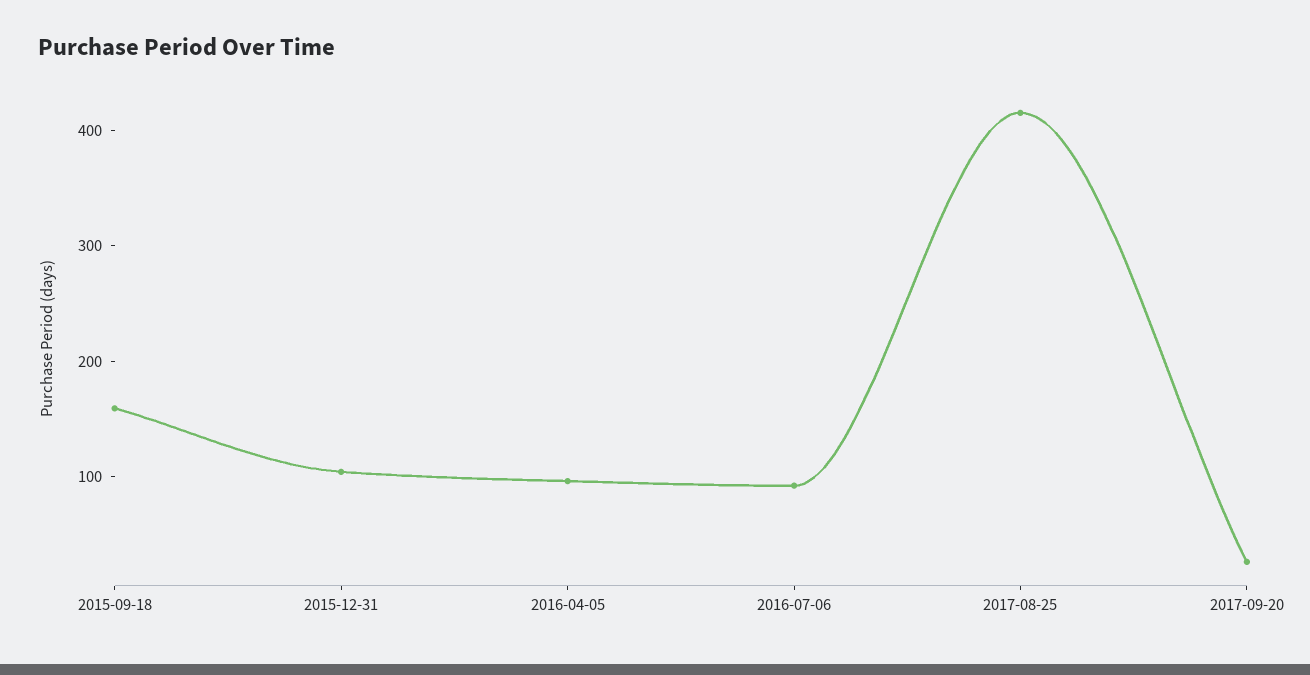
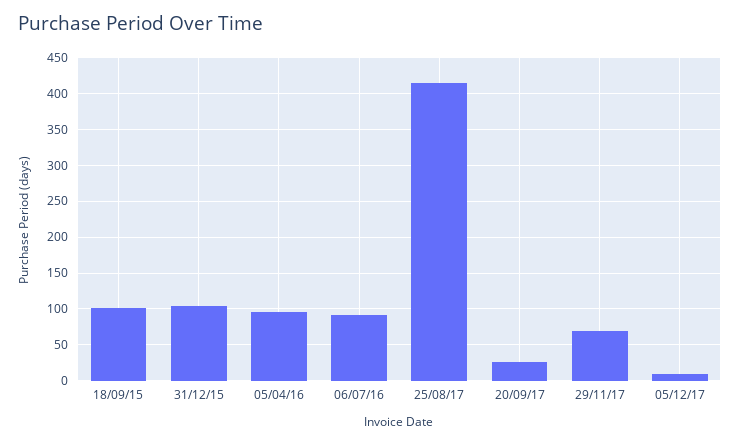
2015-09-18: 160 -> 100
29/11/17: none -> 70
05/12/17: none -> 10

